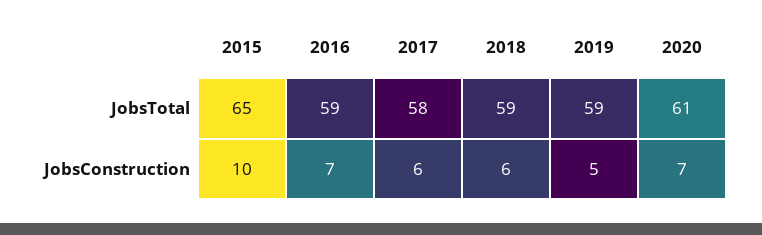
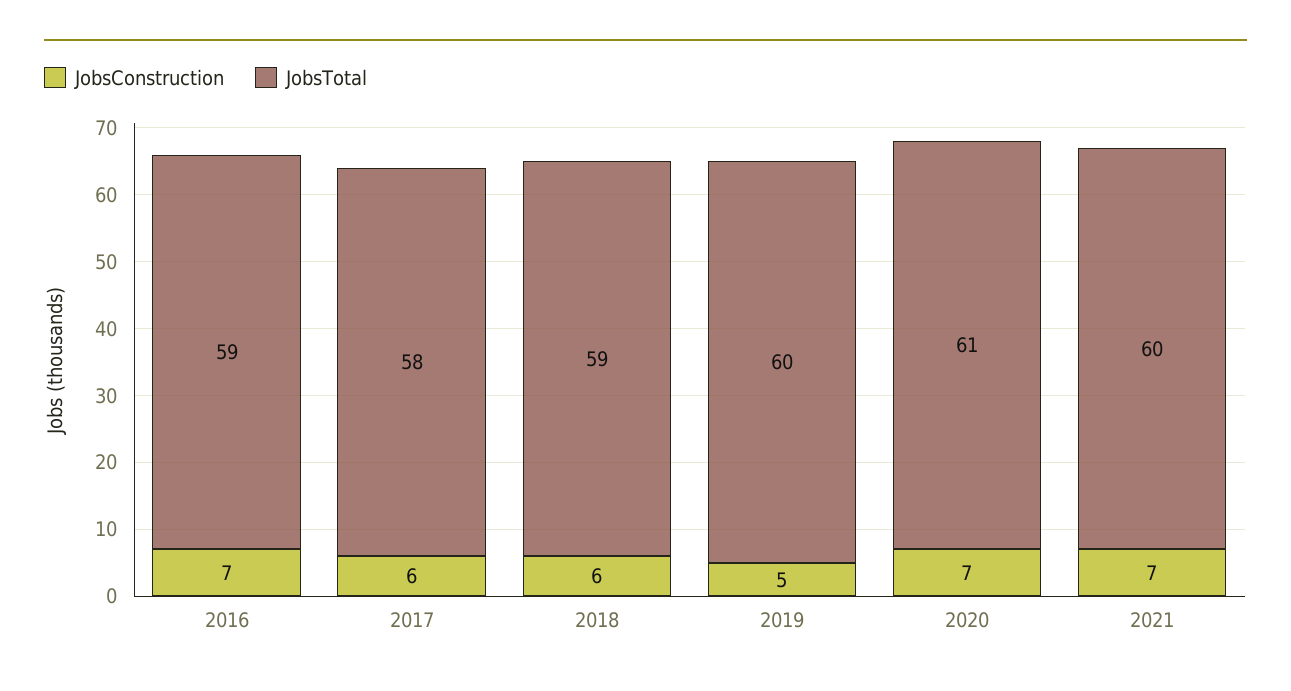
JobsTotal, 2015: 65 -> none
JobsTotal, 2019: 59 -> 60
JobsConstruction, 2015: 10 -> none
JobsConstruction, 2021: none -> 7
JobsTotal, 2021: none -> 60

